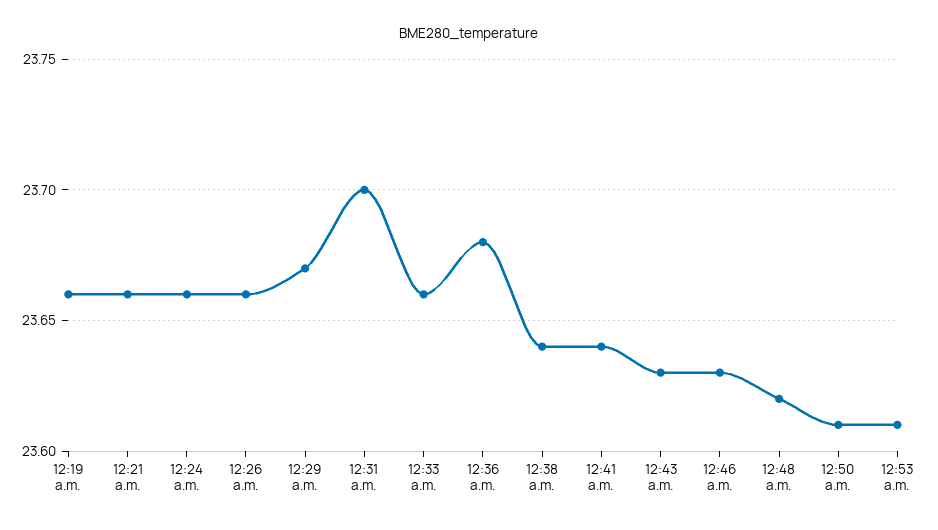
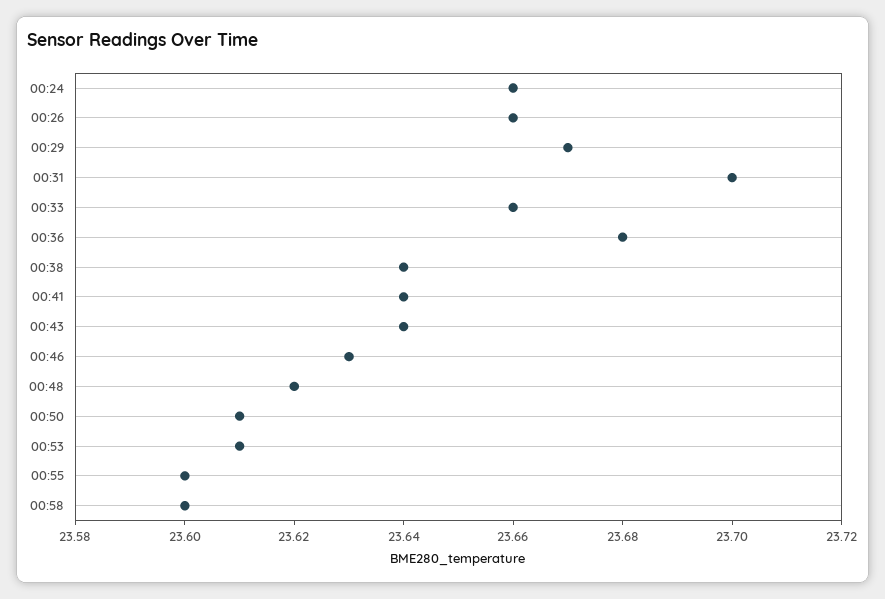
12:19 a.m.: 23.66 -> none
12:21 a.m.: 23.66 -> none
12:43 a.m.: 23.63 -> 23.64
00:55: none -> 23.6
00:58: none -> 23.6

